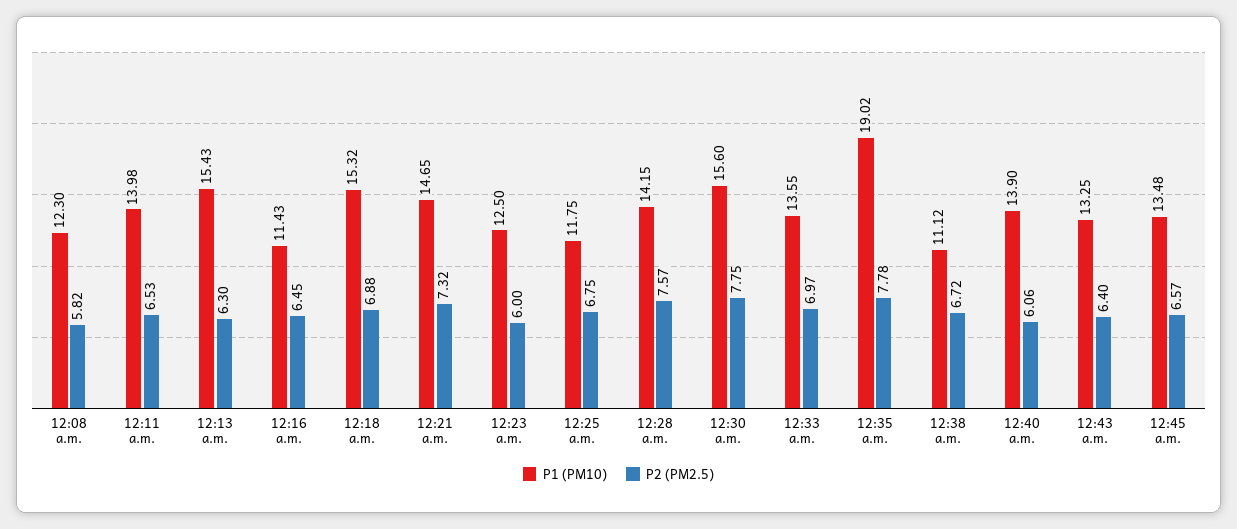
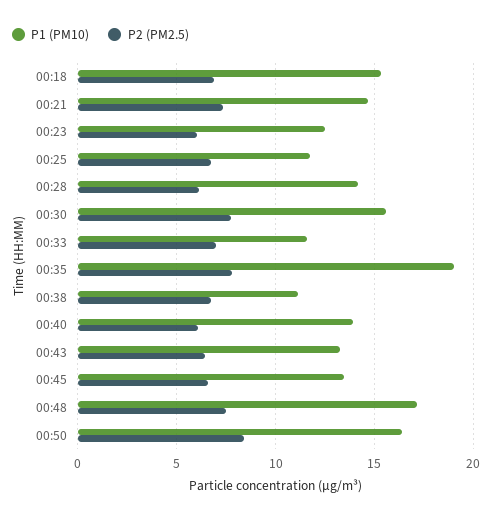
P1 (PM10), 12:08 a.m.: 12.3 -> none
P2 (PM2.5), 12:08 a.m.: 5.82 -> none
P1 (PM10), 12:11 a.m.: 13.98 -> none
P2 (PM2.5), 12:11 a.m.: 6.53 -> none
P1 (PM10), 12:13 a.m.: 15.43 -> none
P2 (PM2.5), 12:13 a.m.: 6.3 -> none
P1 (PM10), 12:16 a.m.: 11.43 -> none
P2 (PM2.5), 12:16 a.m.: 6.45 -> none
P2 (PM2.5), 12:28 a.m.: 7.57 -> 6
P1 (PM10), 12:33 a.m.: 13.55 -> 11.5
P1 (PM10), 00:48: none -> 17
P2 (PM2.5), 00:48: none -> 7.5
P1 (PM10), 00:50: none -> 16.5
P2 (PM2.5), 00:50: none -> 8.5

